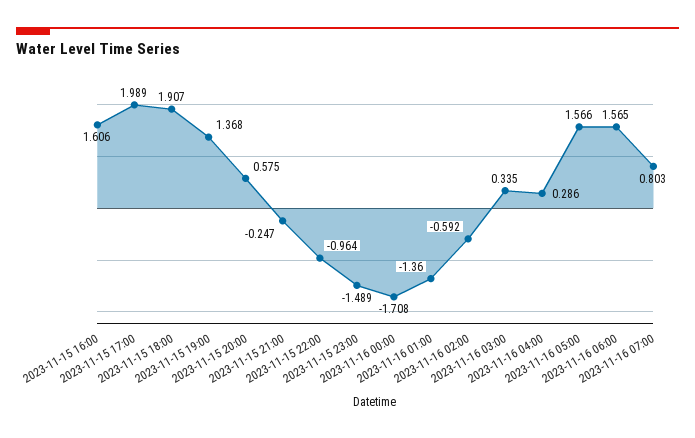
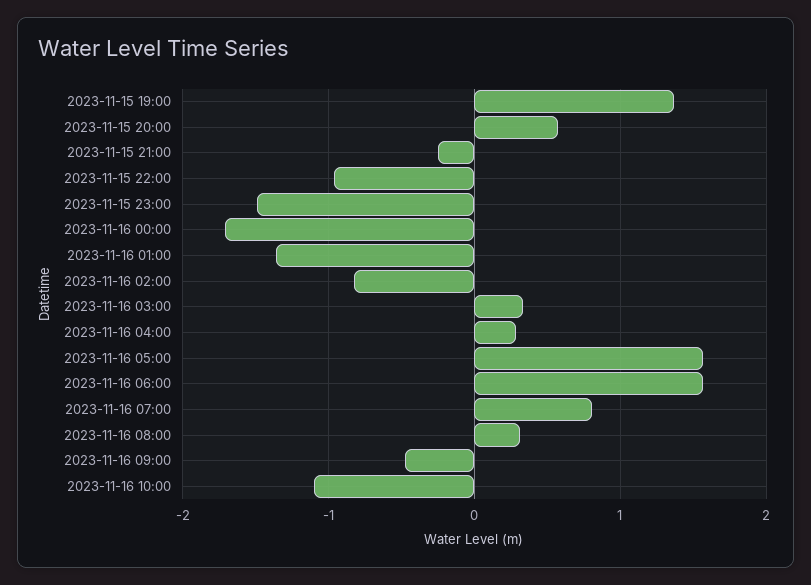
2023-11-15 16:00: 1.606 -> none
2023-11-15 17:00: 1.989 -> none
2023-11-15 18:00: 1.907 -> none
2023-11-16 02:00: -0.592 -> -0.8
2023-11-16 08:00: none -> 0.3
2023-11-16 09:00: none -> -0.5
2023-11-16 10:00: none -> -1.1

